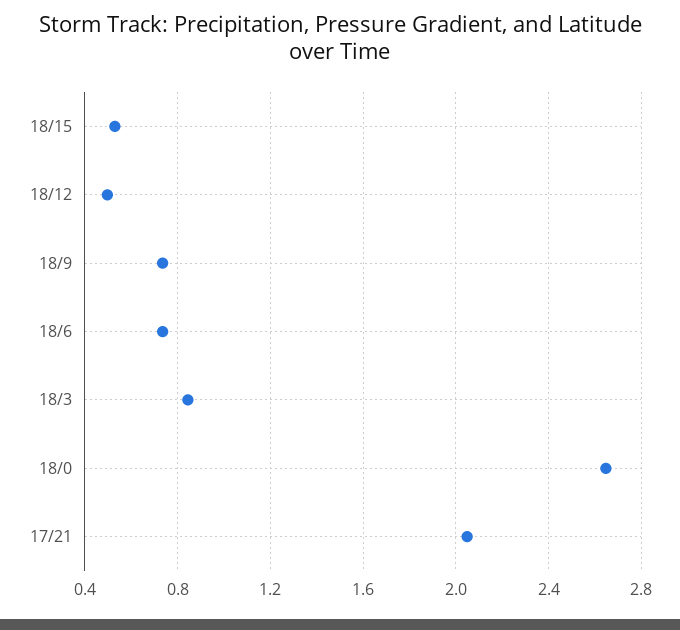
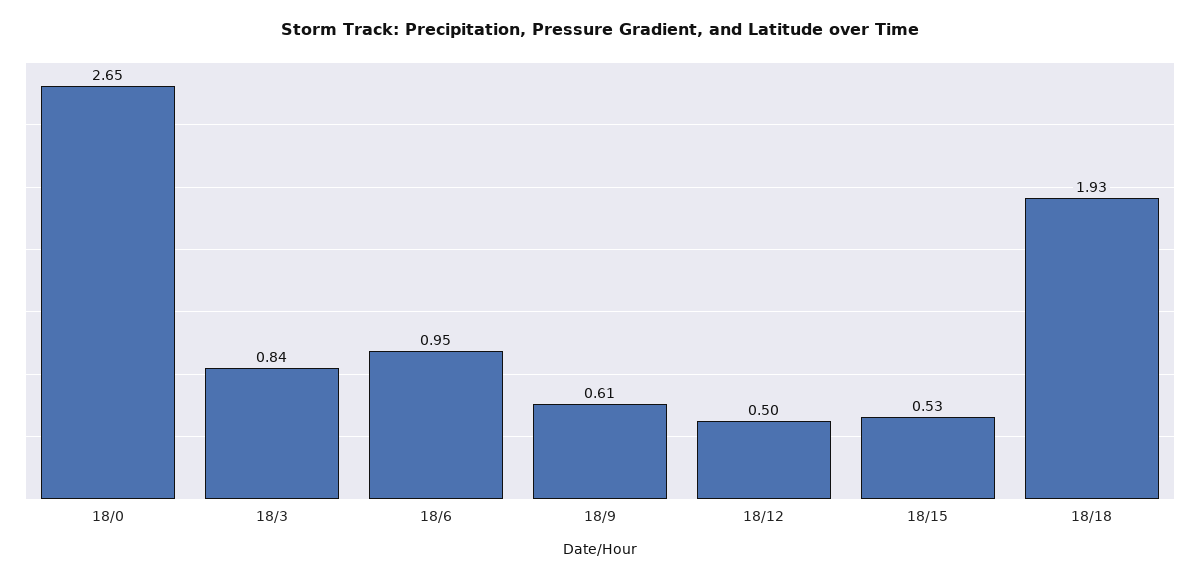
18/9: 0.75 -> 0.61
18/6: 0.75 -> 0.95
17/21: 2.05 -> none
18/18: none -> 1.93

